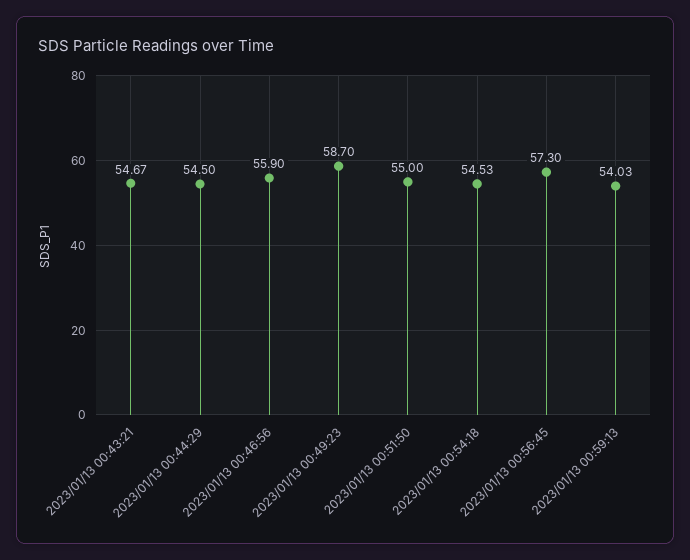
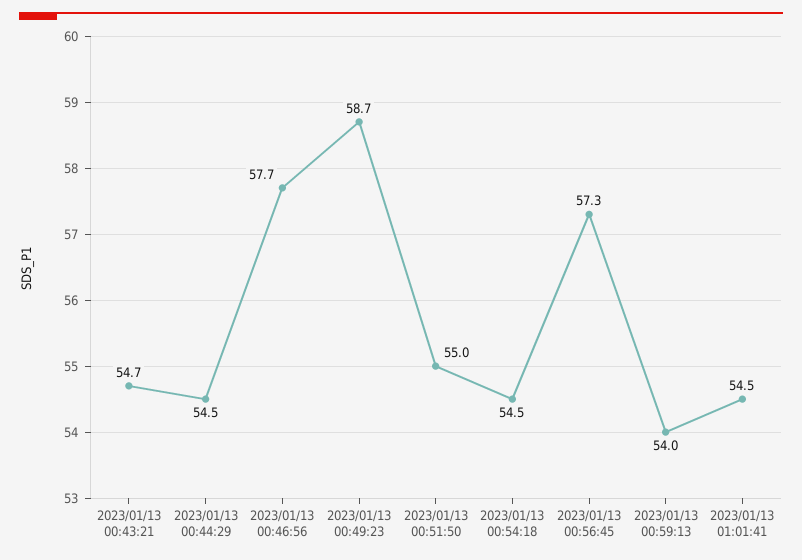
2023/01/13 00:46:56: 55.9 -> 57.7
2023/01/13 01:01:41: none -> 54.5

